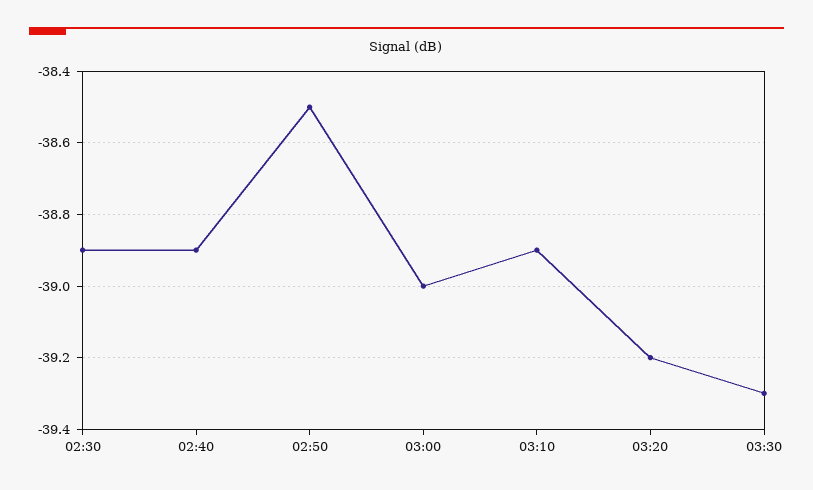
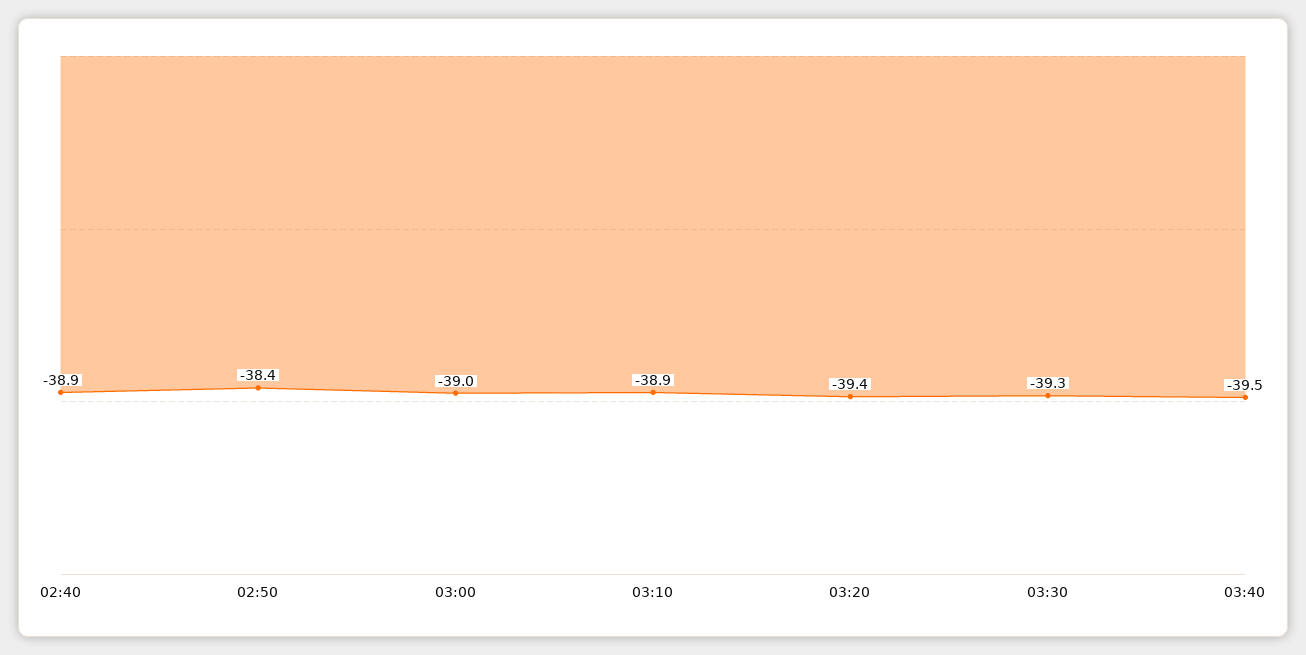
02:30: -38.9 -> none
02:50: -38.5 -> -38.4
03:20: -39.2 -> -39.4
03:40: none -> -39.5

